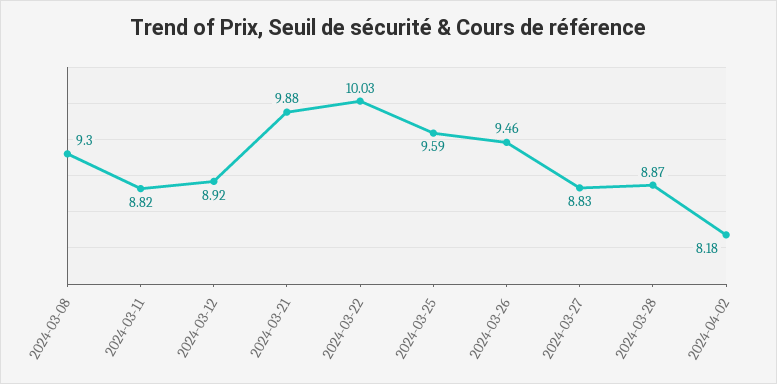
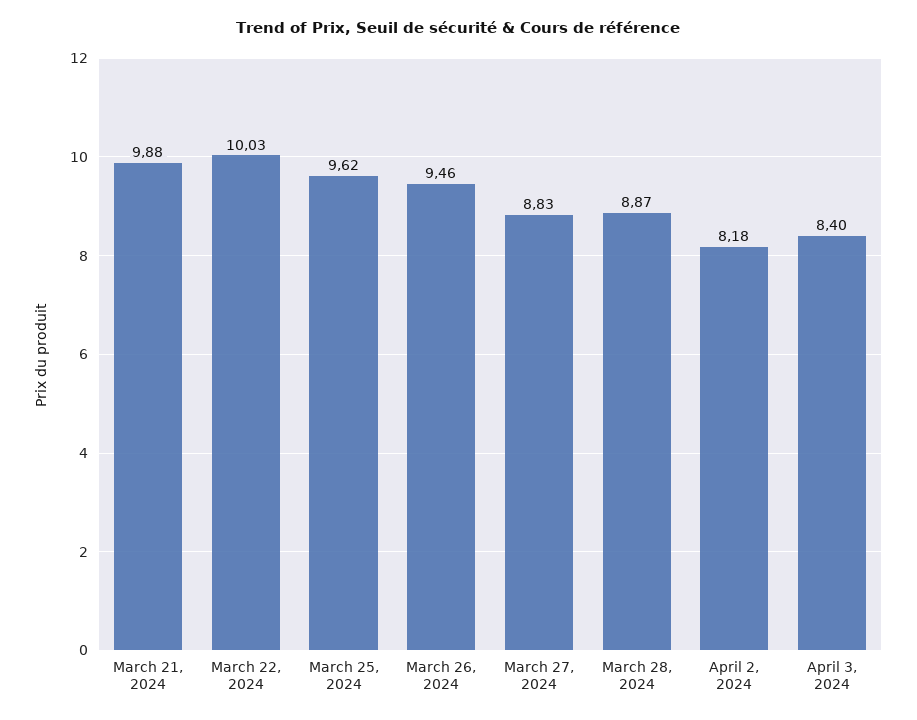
2024-03-08: 9.3 -> none
2024-03-11: 8.82 -> none
2024-03-12: 8.92 -> none
2024-03-25: 9.59 -> 9.62
April 3, 2024: none -> 8.4

